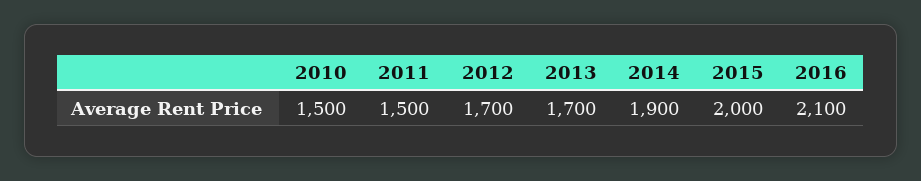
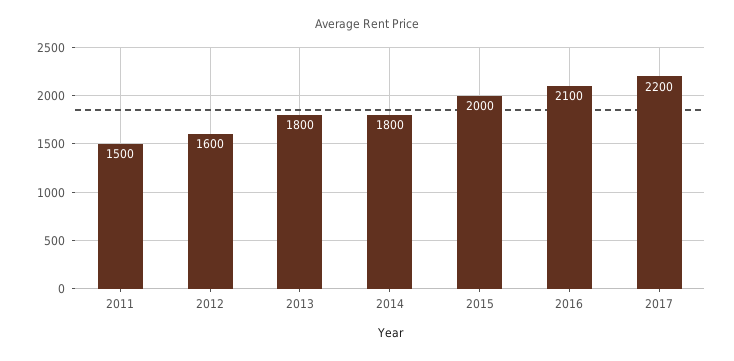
2010: 1500 -> none
2012: 1700 -> 1600
2013: 1700 -> 1800
2014: 1900 -> 1800
2017: none -> 2200

